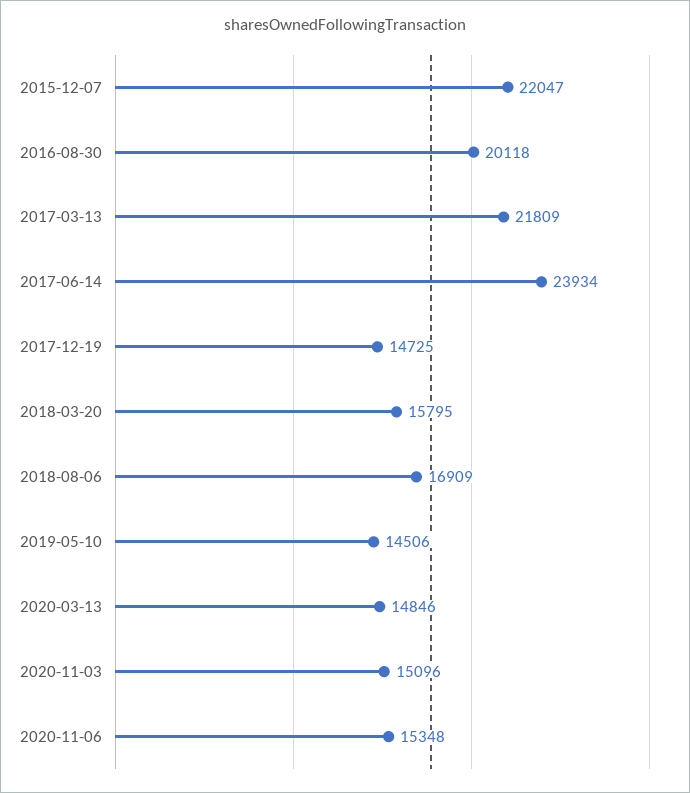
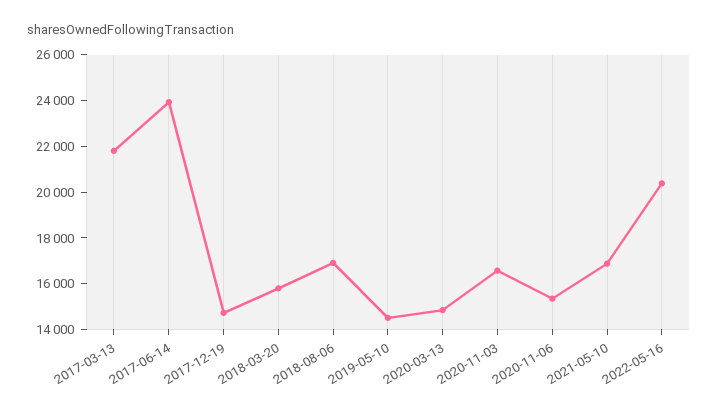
2015-12-07: 22047 -> none
2016-08-30: 20118 -> none
2020-11-03: 15096 -> 16500
2021-05-10: none -> 17000
2022-05-16: none -> 20500

